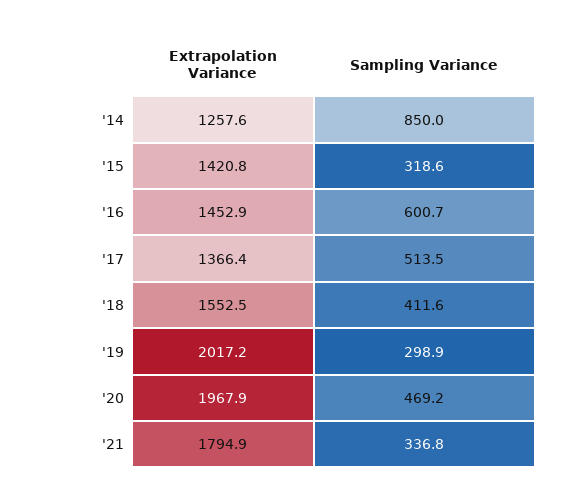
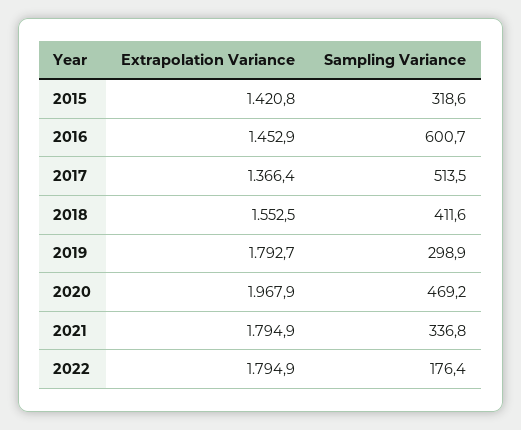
Extrapolation Variance, '14: 1257.6 -> none
Sampling Variance, '14: 850 -> none
Extrapolation Variance, '19: 2017.2 -> 1792.7
Extrapolation Variance, 2022: none -> 1794.9
Sampling Variance, 2022: none -> 176.4

